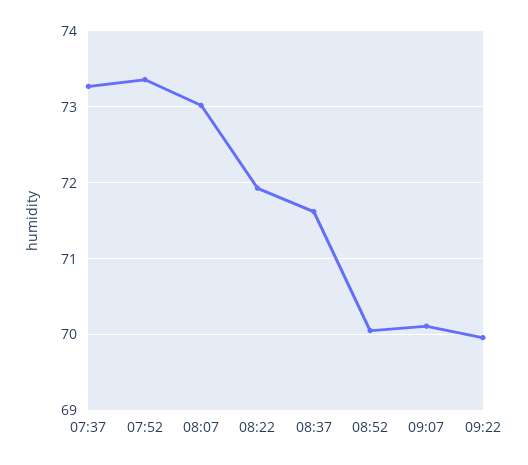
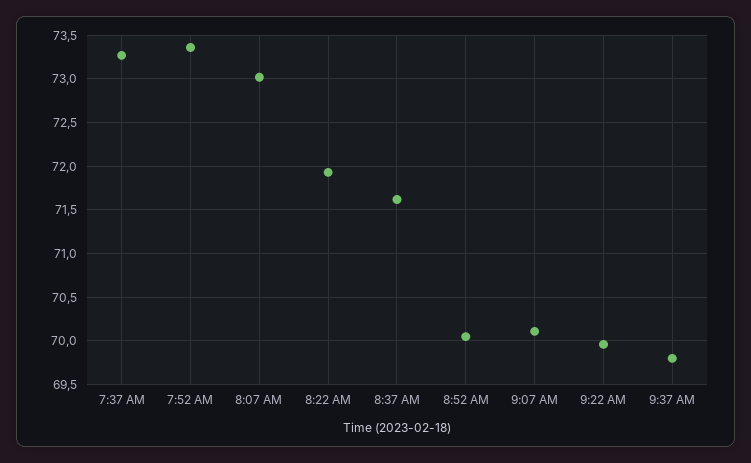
9:37 AM: none -> 69.8

